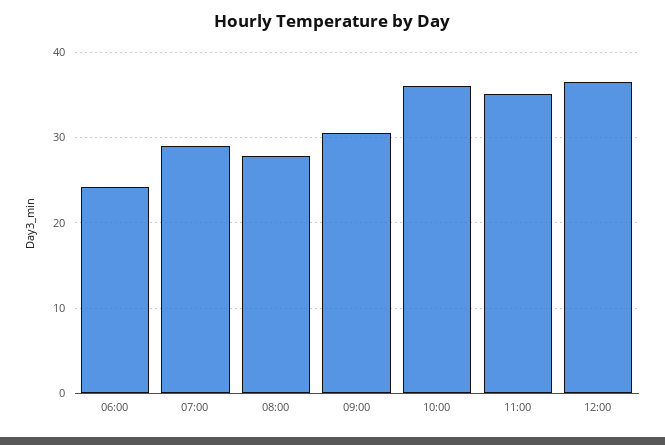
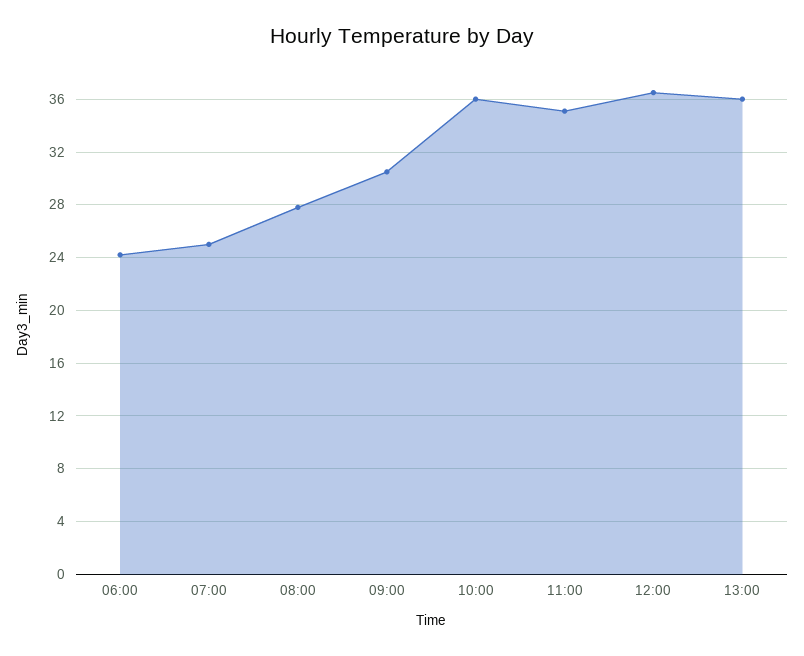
07:00: 29 -> 25
13:00: none -> 36

